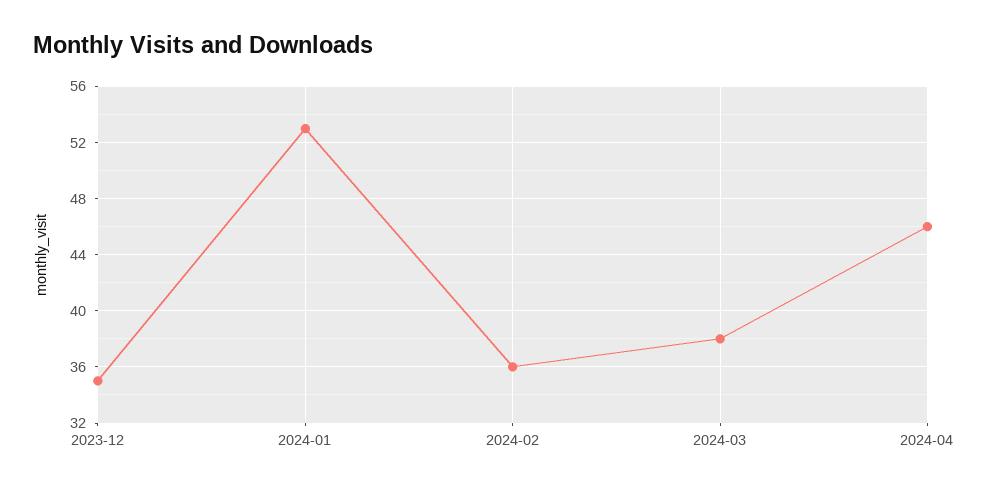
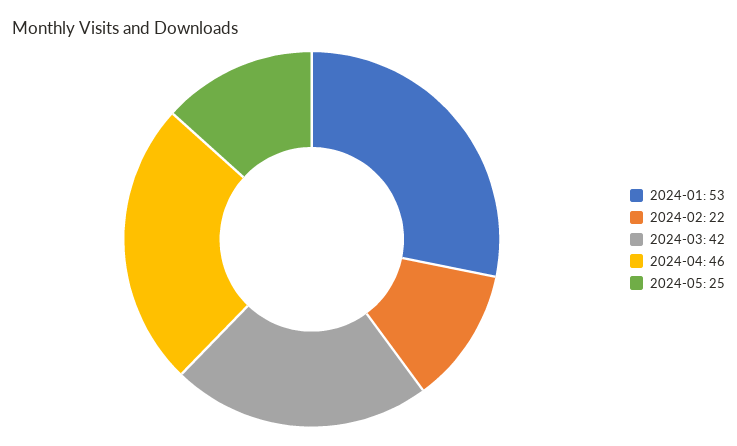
2023-12: 35 -> none
2024-02: 36 -> 22
2024-03: 38 -> 42
2024-05: none -> 25

